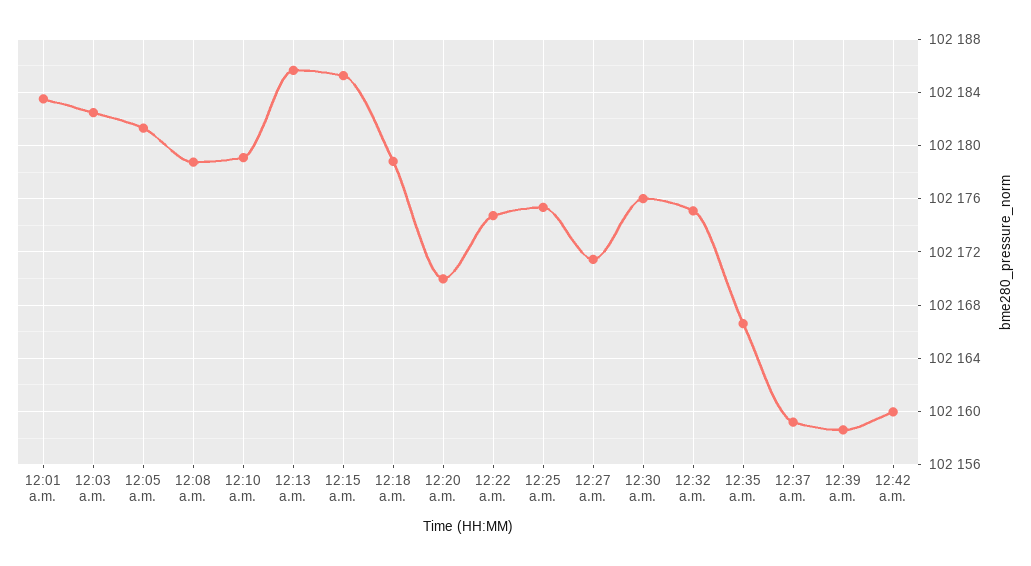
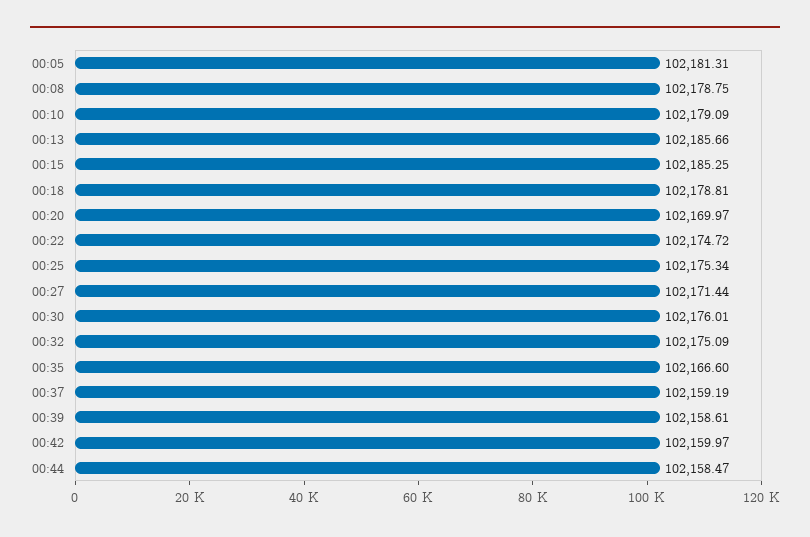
12:01 a.m.: 102183.5 -> none
12:03 a.m.: 102182.5 -> none
00:44: none -> 102158.47

